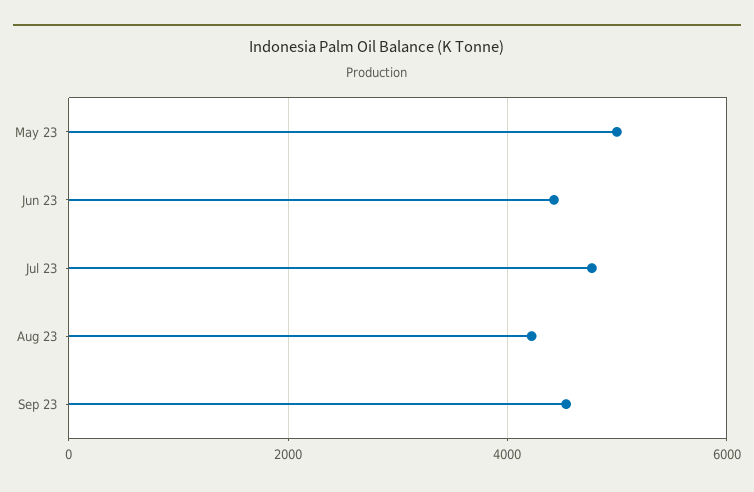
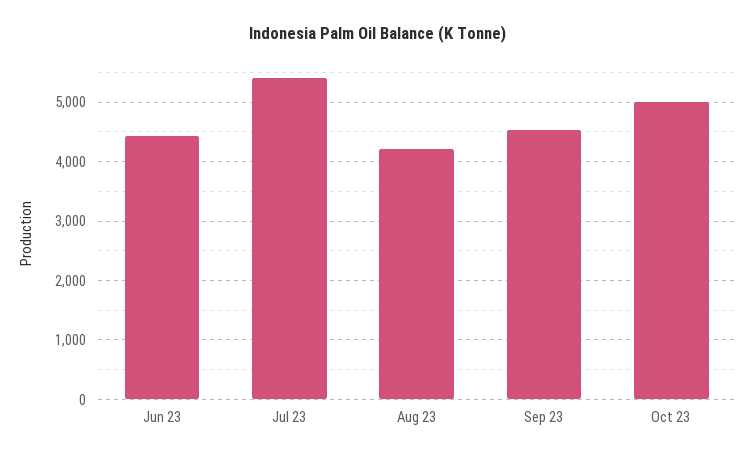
May 23: 5000 -> none
Jul 23: 4800 -> 5400
Oct 23: none -> 5000

